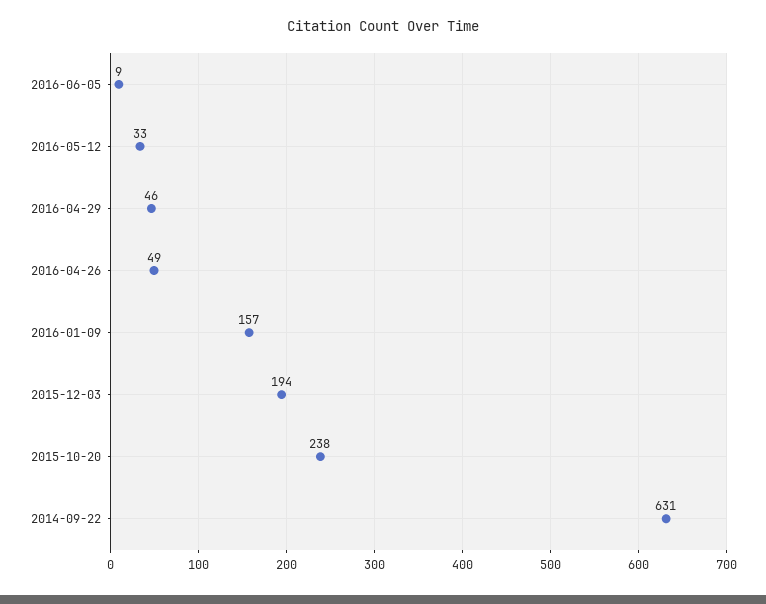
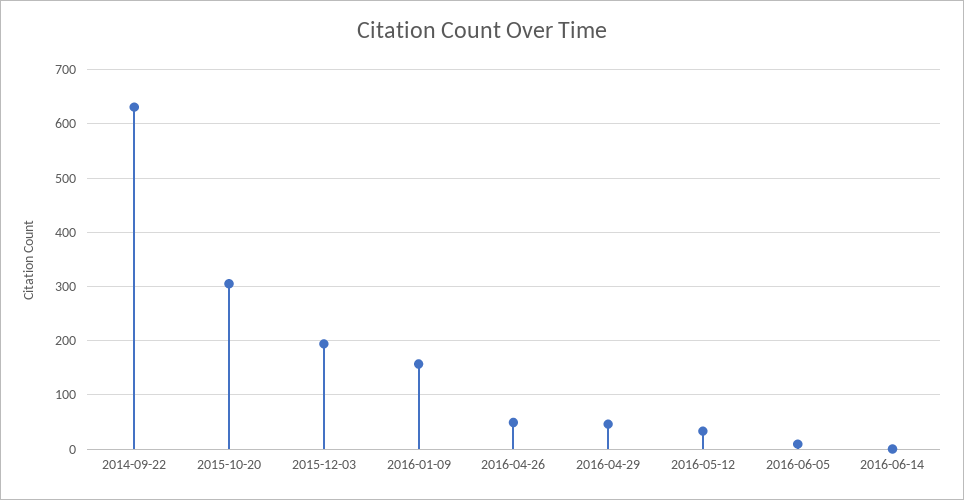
2015-10-20: 238 -> 300
2016-06-14: none -> 0

